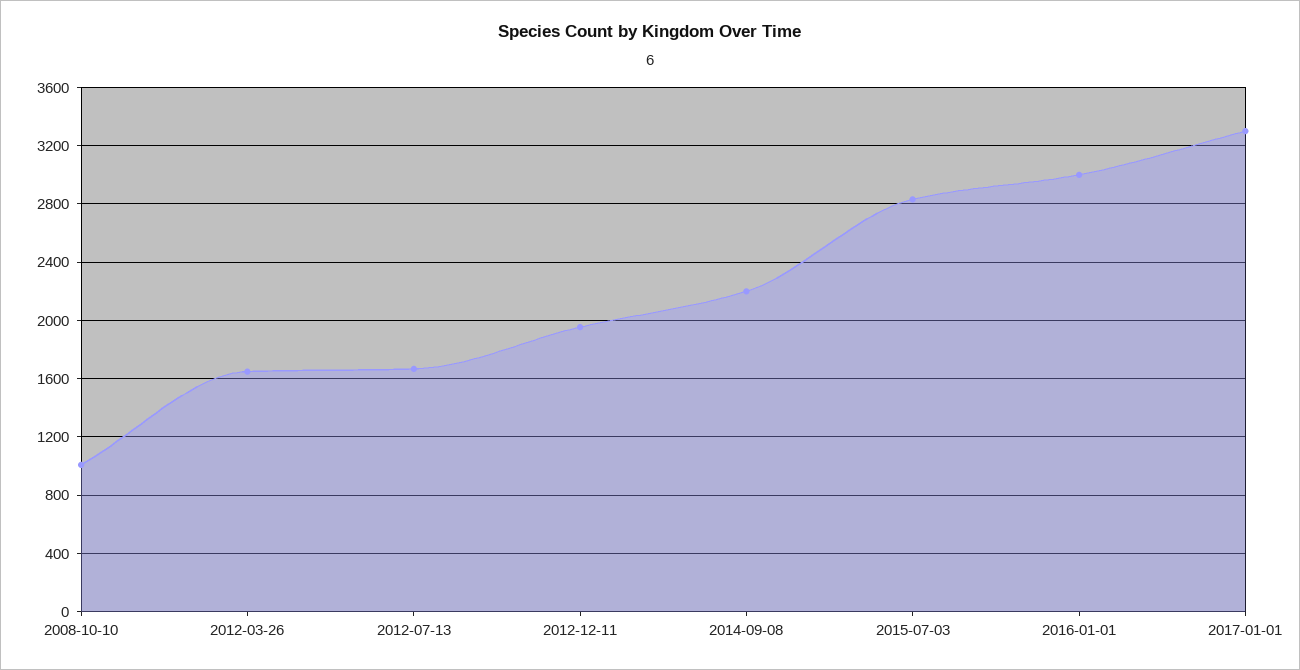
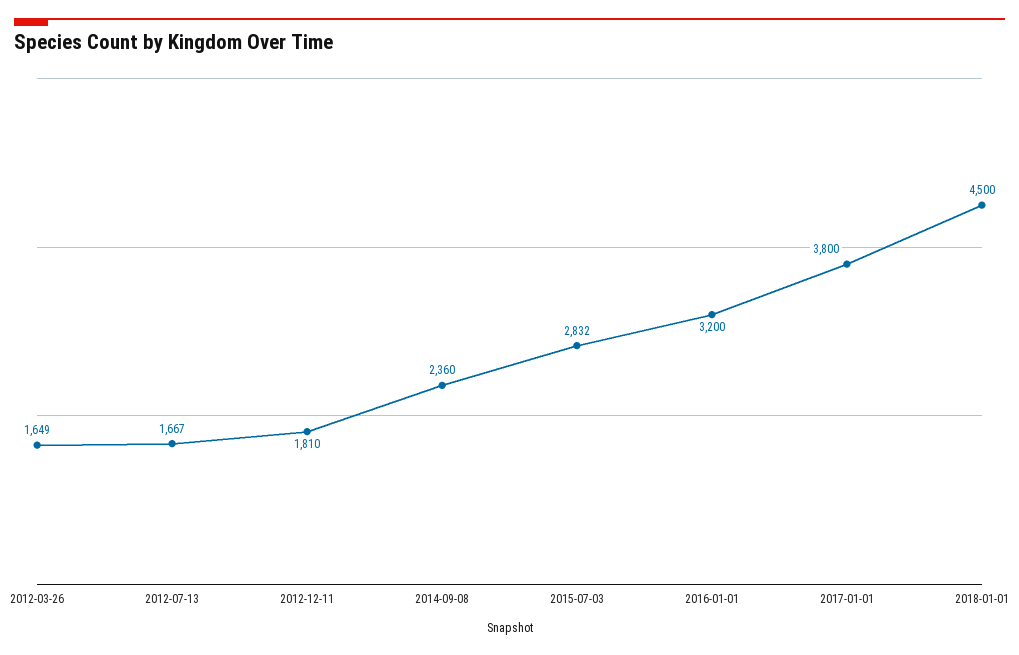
2008-10-10: 1000 -> none
2012-12-11: 1950 -> 1810
2014-09-08: 2200 -> 2360
2016-01-01: 3000 -> 3200
2017-01-01: 3300 -> 3800
2018-01-01: none -> 4500

